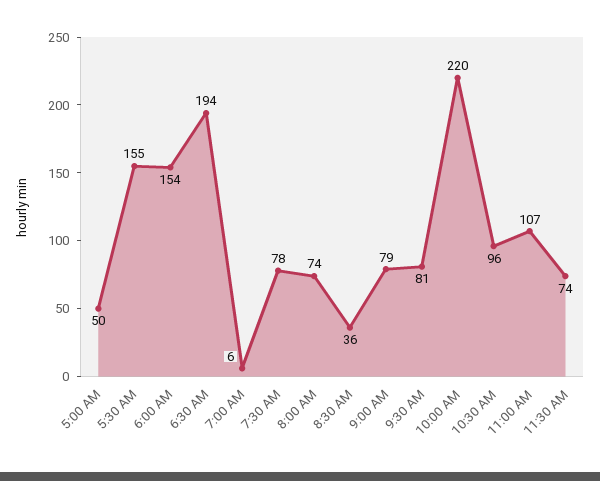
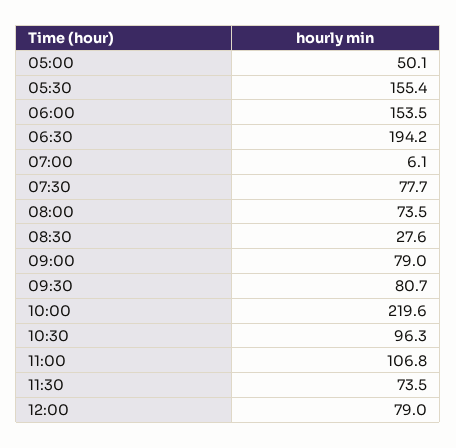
8:30 AM: 36 -> 27.6
12:00: none -> 79

